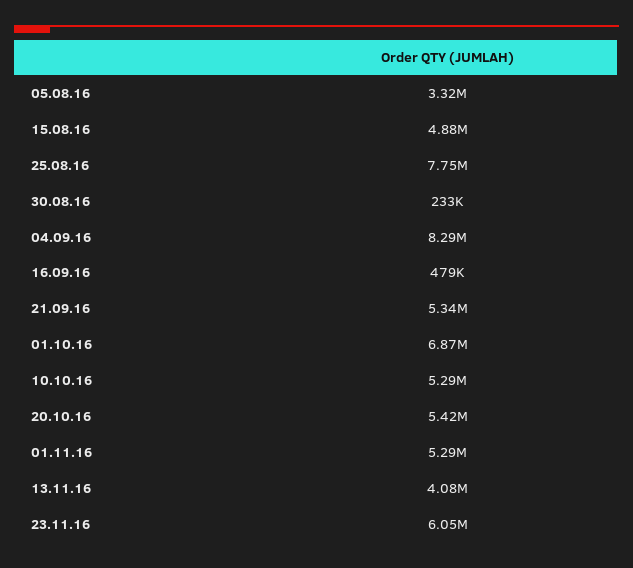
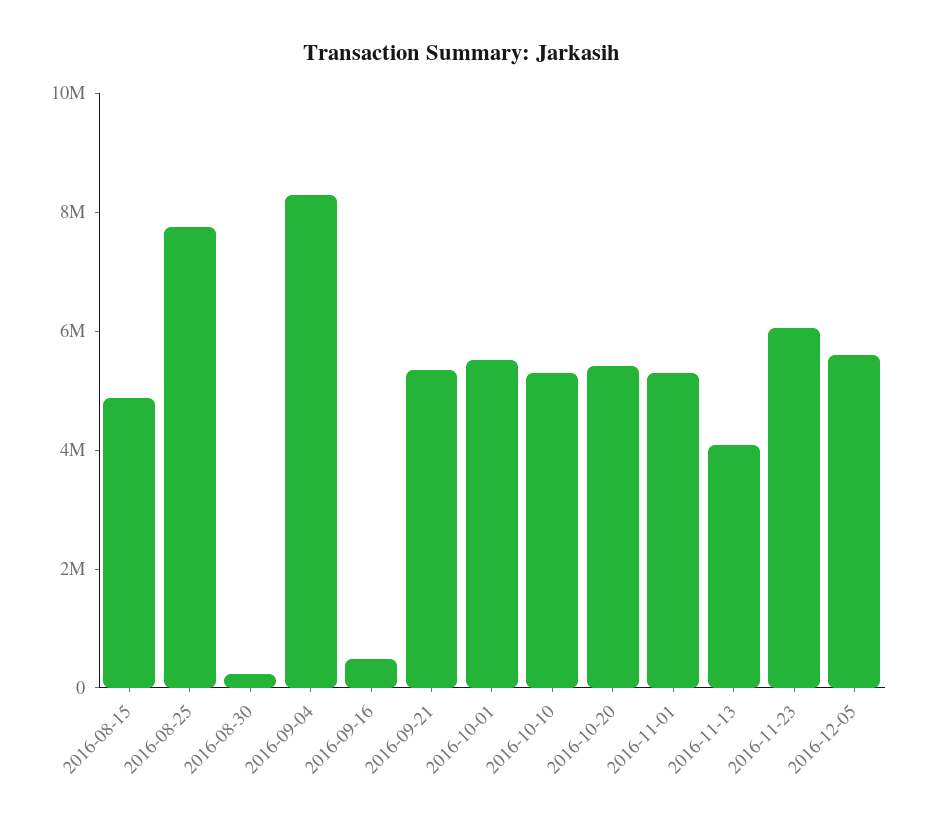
05.08.16: 3320000 -> none
01.10.16: 6870000 -> 5500000
2016-12-05: none -> 5500000

